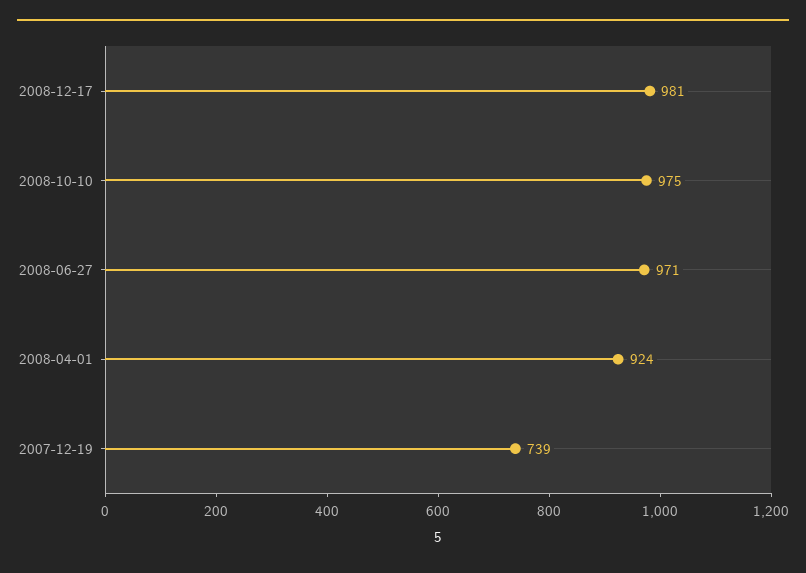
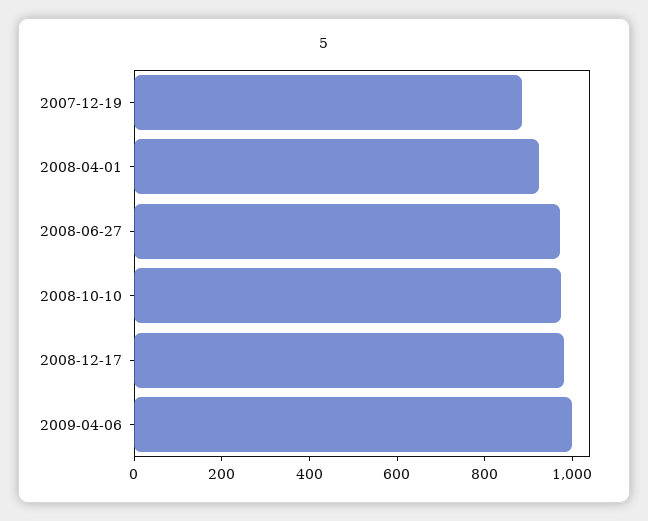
2007-12-19: 739 -> 900
2009-04-06: none -> 1000

